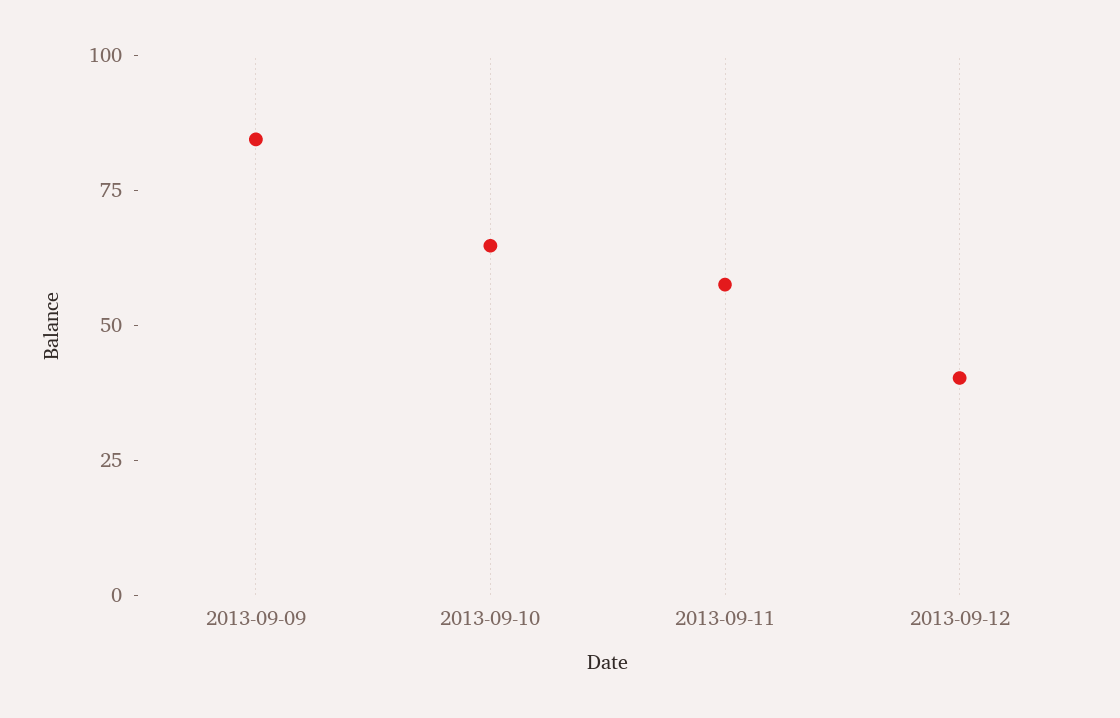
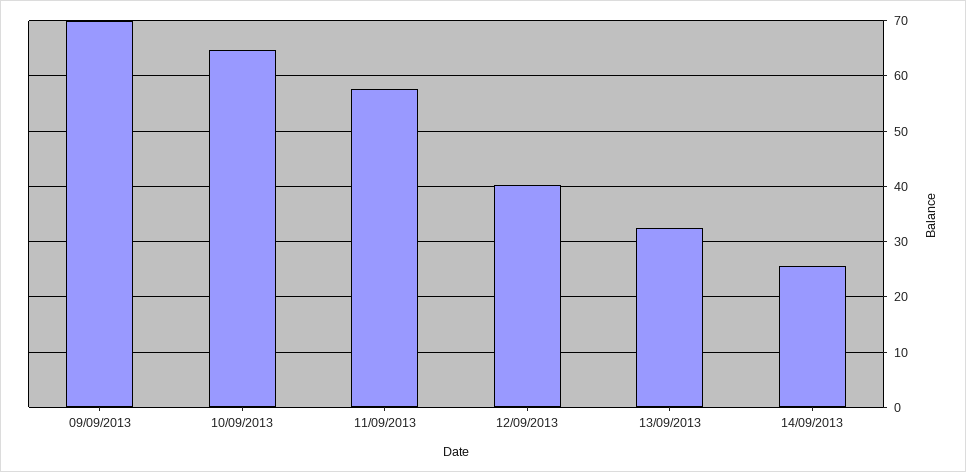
2013-09-09: 85 -> 70
13/09/2013: none -> 32
14/09/2013: none -> 26

